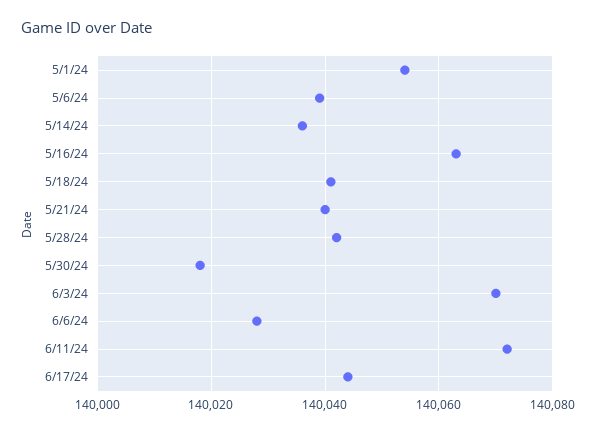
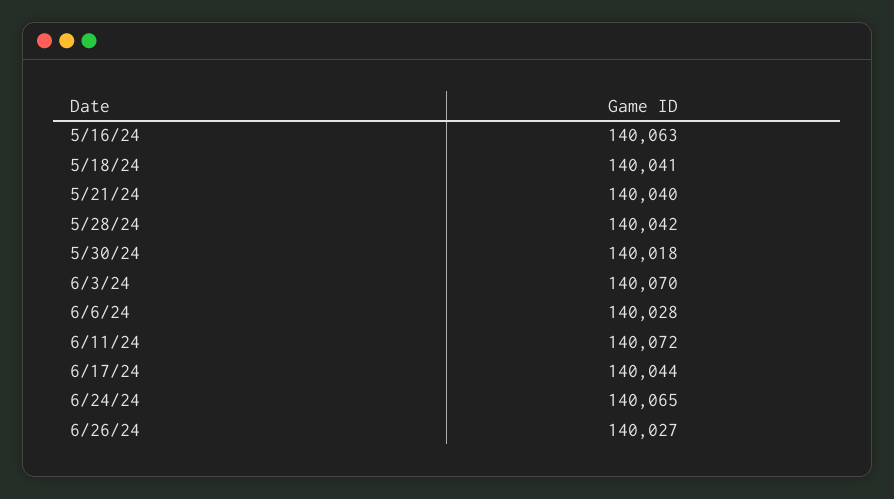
5/1/24: 140055 -> none
5/6/24: 140040 -> none
5/14/24: 140035 -> none
6/24/24: none -> 140065
6/26/24: none -> 140027

